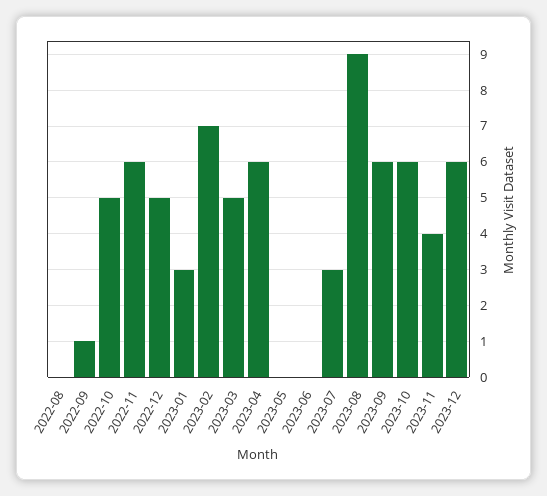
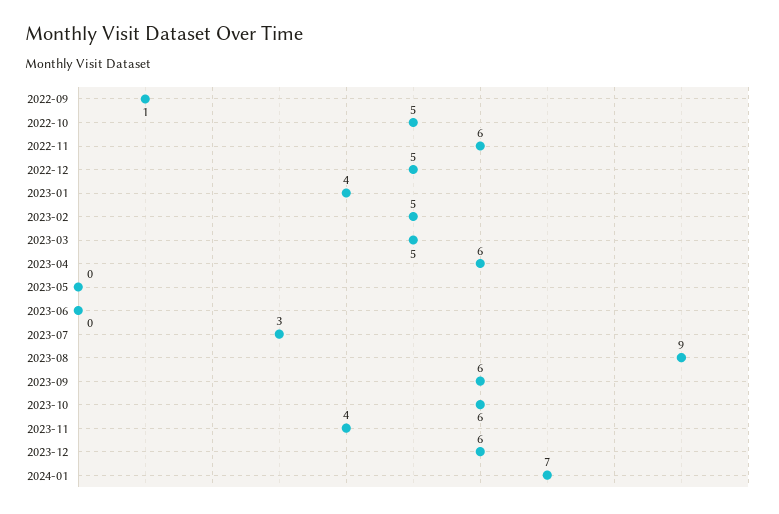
2022-08: 0 -> none
2023-01: 3 -> 4
2023-02: 7 -> 5
2024-01: none -> 7

